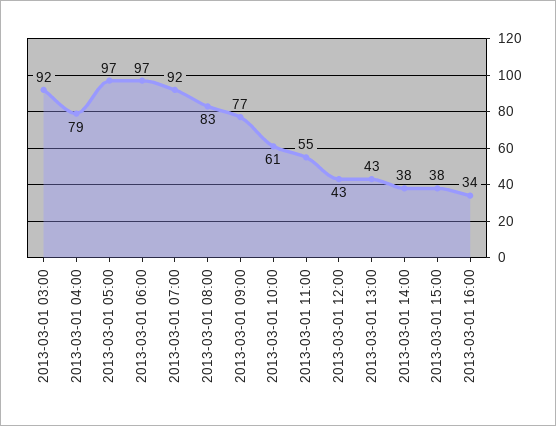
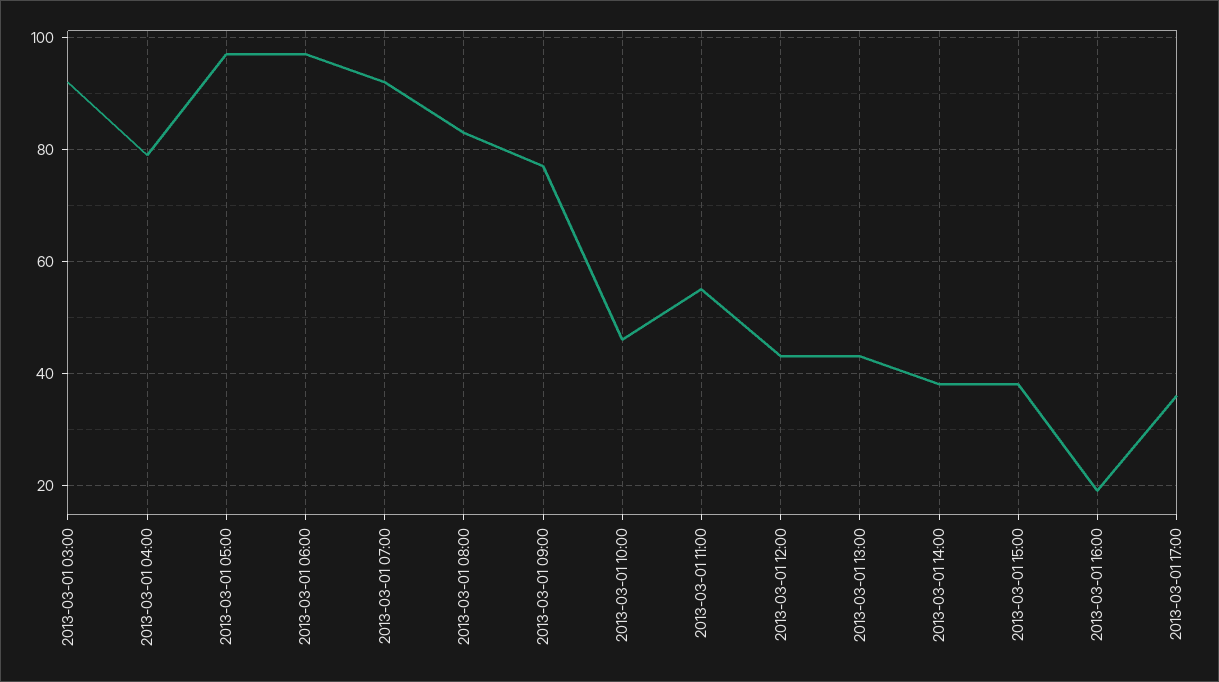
2013-03-01 10:00: 61 -> 45
2013-03-01 16:00: 34 -> 20
2013-03-01 17:00: none -> 35

